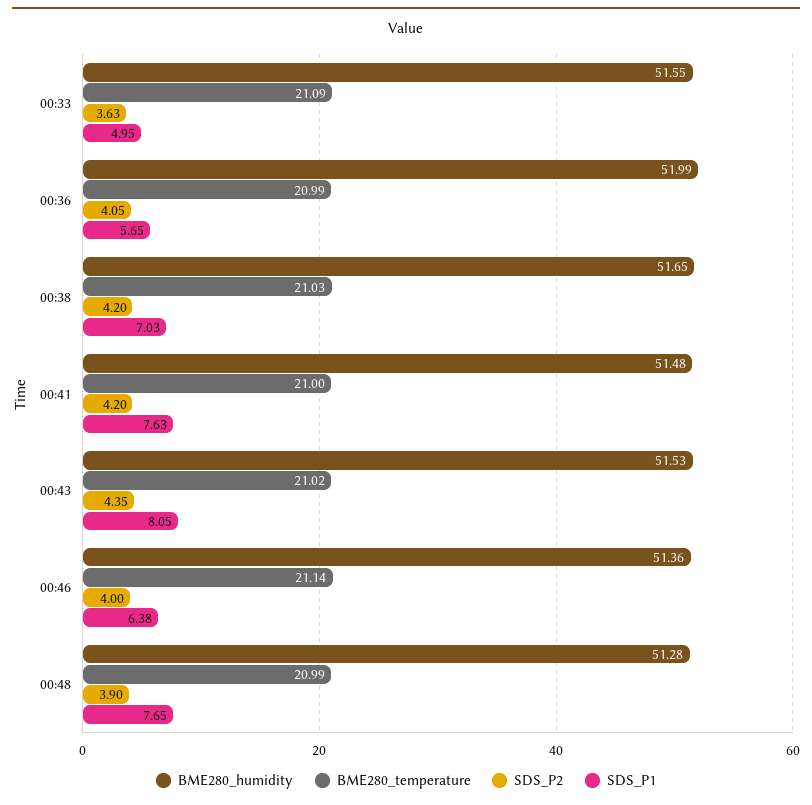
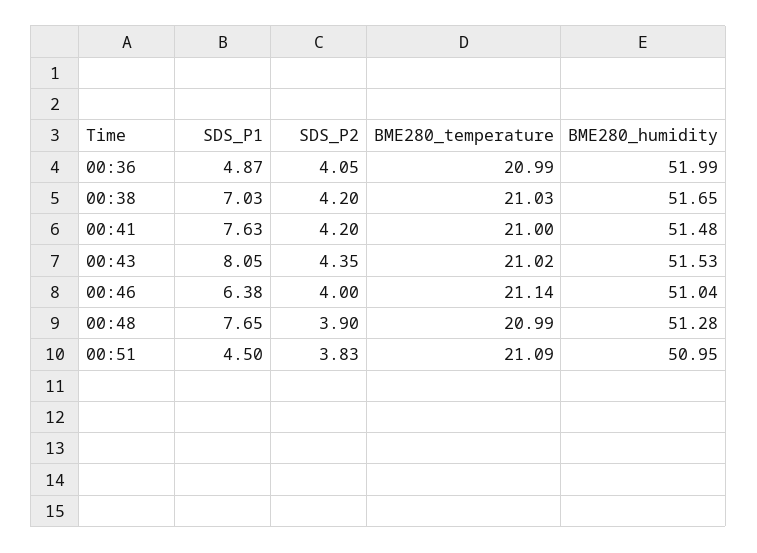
BME280_humidity, 00:33: 51.55 -> none
BME280_temperature, 00:33: 21.09 -> none
SDS_P2, 00:33: 3.63 -> none
SDS_P1, 00:33: 4.95 -> none
SDS_P1, 00:36: 5.65 -> 4.87
BME280_humidity, 00:46: 51.36 -> 51.04
SDS_P1, 00:51: none -> 4.5
SDS_P2, 00:51: none -> 3.83
BME280_temperature, 00:51: none -> 21.09
BME280_humidity, 00:51: none -> 50.95

